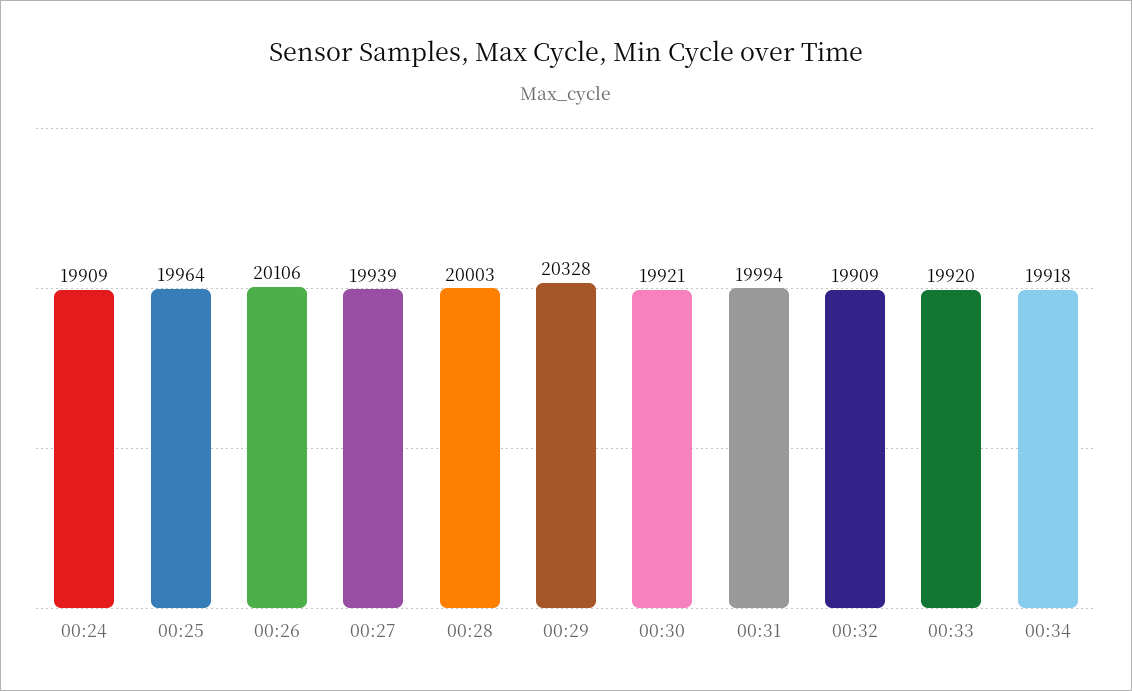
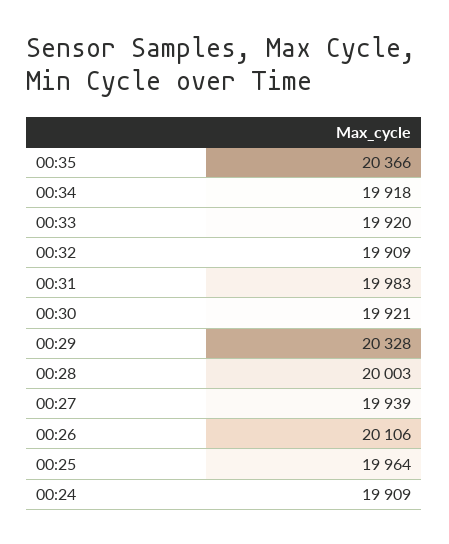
00:31: 19994 -> 19983
00:35: none -> 20366

